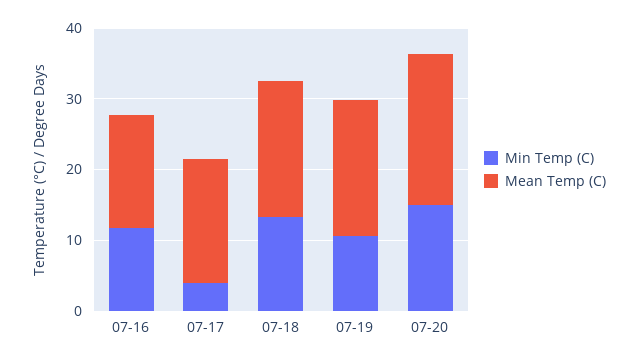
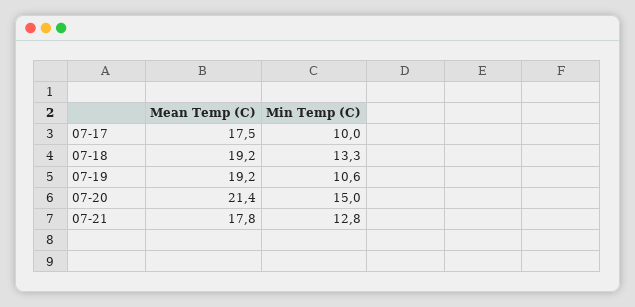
Min Temp (C), 07-16: 12 -> none
Mean Temp (C), 07-16: 16 -> none
Min Temp (C), 07-17: 4 -> 10
Mean Temp (C), 07-21: none -> 17.8
Min Temp (C), 07-21: none -> 12.8

